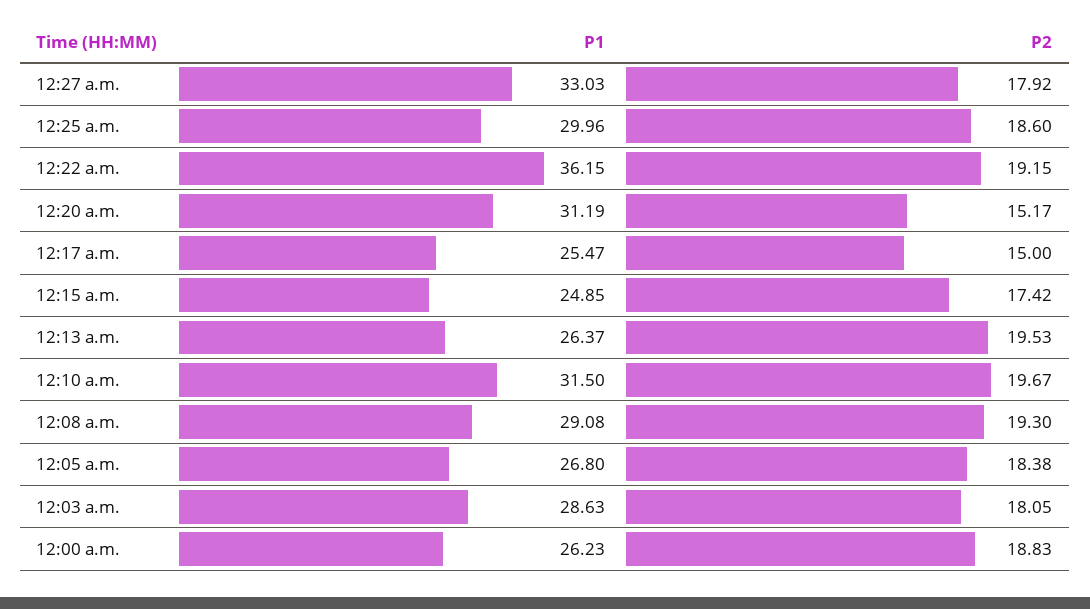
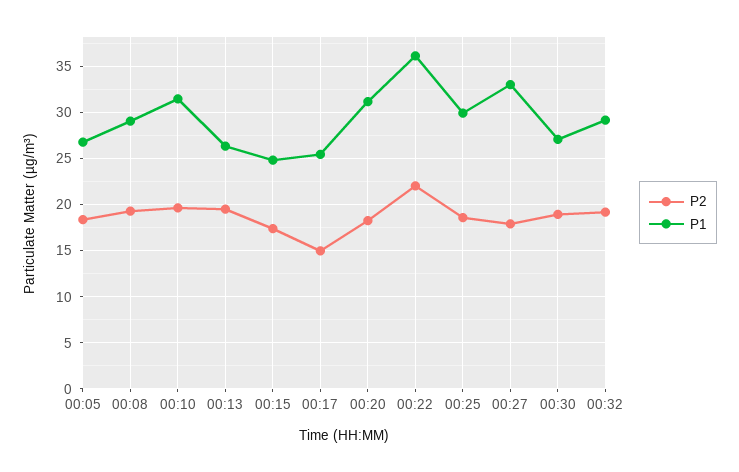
P2, 12:22 a.m.: 19.15 -> 22
P2, 12:20 a.m.: 15.17 -> 18
P1, 12:03 a.m.: 28.63 -> none
P2, 12:03 a.m.: 18.05 -> none
P1, 12:00 a.m.: 26.23 -> none
P2, 12:00 a.m.: 18.83 -> none
P2, 00:30: none -> 19
P1, 00:30: none -> 27
P2, 00:32: none -> 19
P1, 00:32: none -> 29

